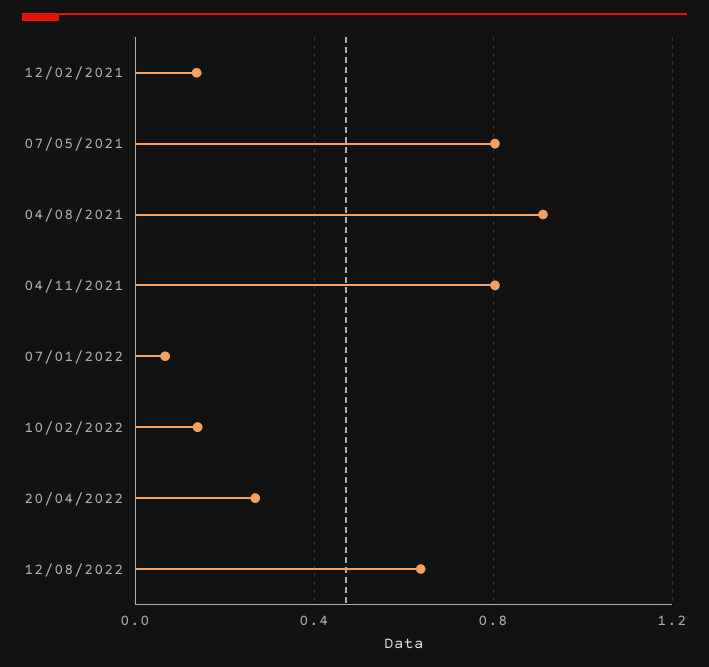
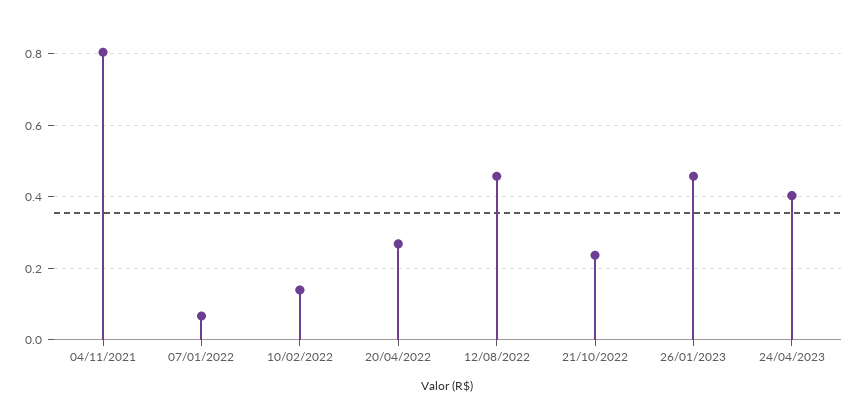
12/02/2021: 0.15 -> none
07/05/2021: 0.8 -> none
04/08/2021: 0.9 -> none
12/08/2022: 0.65 -> 0.46
21/10/2022: none -> 0.24
26/01/2023: none -> 0.46
24/04/2023: none -> 0.4

